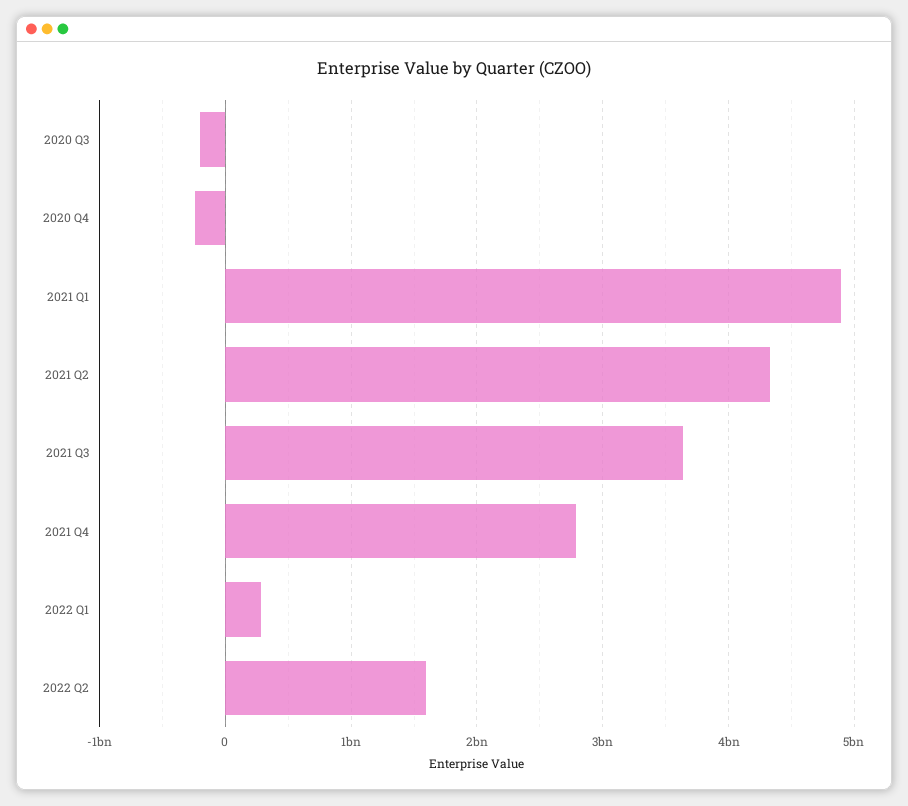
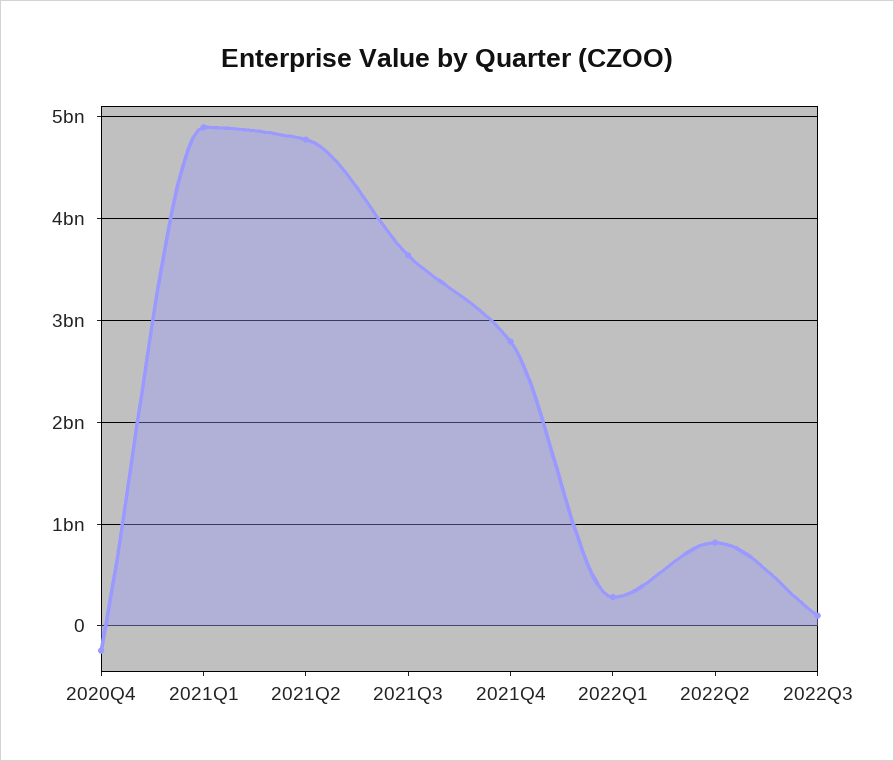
2020 Q3: -200000000 -> none
2021 Q2: 4300000000 -> 4800000000
2022 Q2: 1600000000 -> 800000000
2022Q3: none -> 100000000

